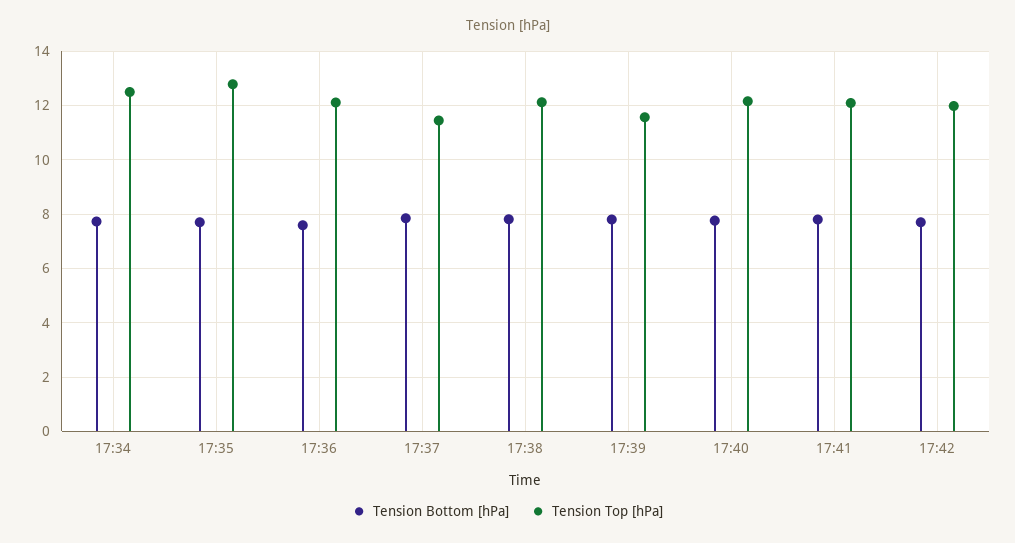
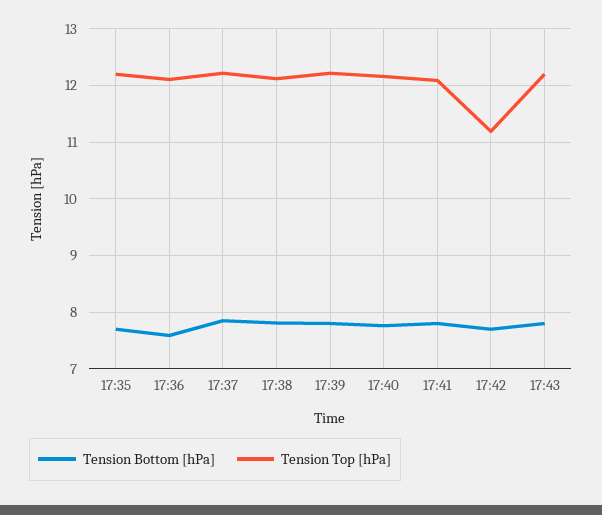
Tension Bottom [hPa], 17:34: 7.75 -> none
Tension Top [hPa], 17:34: 12.5 -> none
Tension Top [hPa], 17:35: 12.75 -> 12.2
Tension Top [hPa], 17:37: 11.5 -> 12.2
Tension Top [hPa], 17:39: 11.5 -> 12.2
Tension Top [hPa], 17:42: 12 -> 11.2
Tension Bottom [hPa], 17:43: none -> 7.8
Tension Top [hPa], 17:43: none -> 12.2

